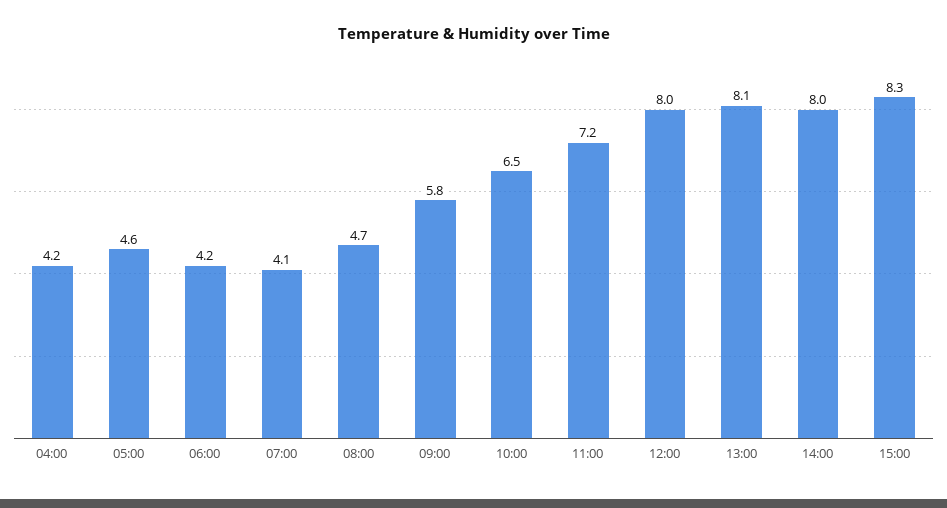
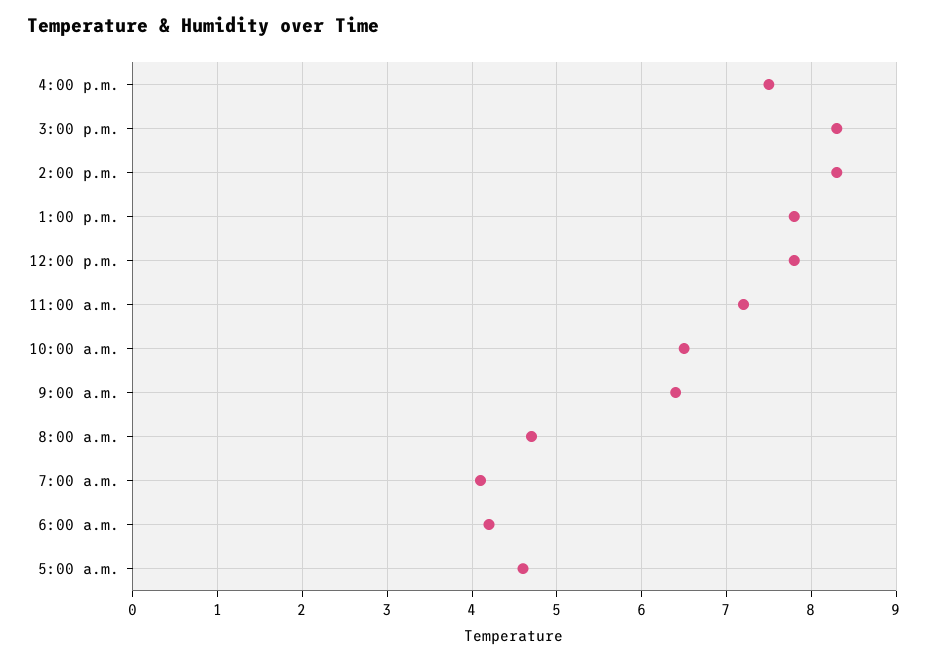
04:00: 4.2 -> none
09:00: 5.8 -> 6.4
12:00: 8 -> 7.8
13:00: 8.1 -> 7.8
14:00: 8 -> 8.3
4:00 p.m.: none -> 7.5

